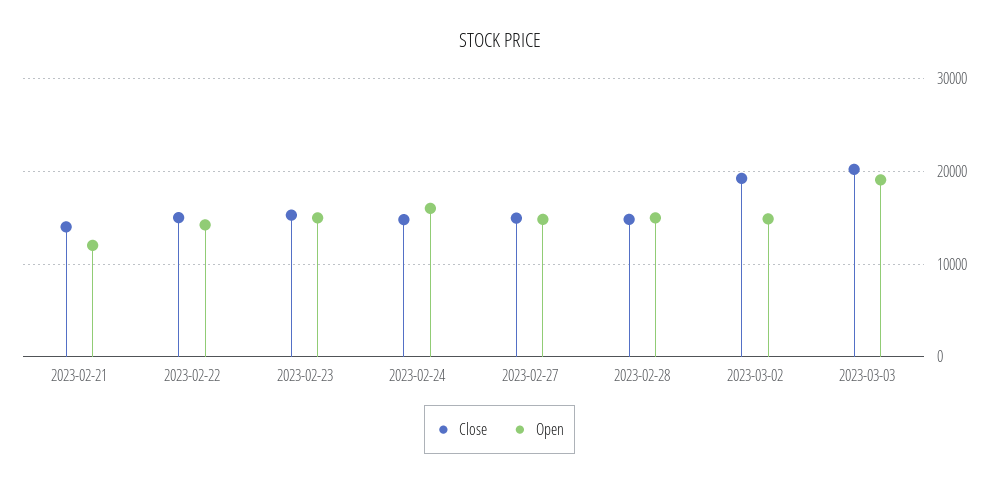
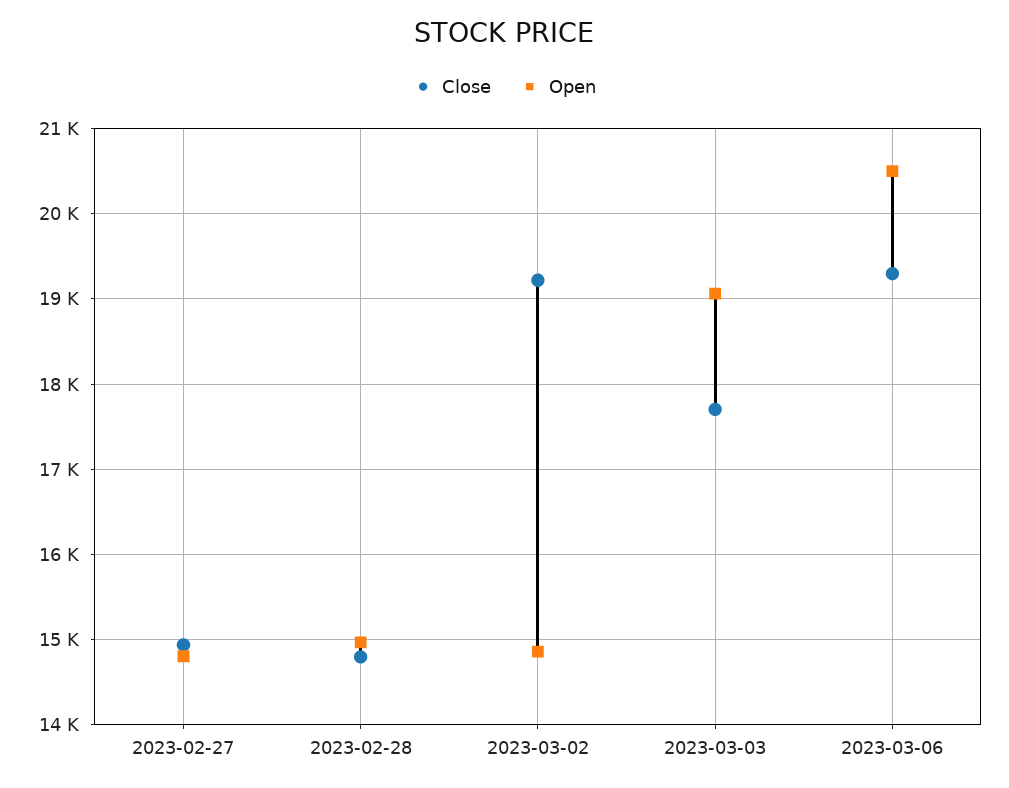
Close, 2023-02-21: 14000 -> none
Open, 2023-02-21: 12000 -> none
Close, 2023-02-22: 15000 -> none
Open, 2023-02-22: 14000 -> none
Close, 2023-02-23: 15000 -> none
Open, 2023-02-23: 15000 -> none
Close, 2023-02-24: 15000 -> none
Open, 2023-02-24: 16000 -> none
Close, 2023-03-03: 20000 -> 17700
Close, 2023-03-06: none -> 19300
Open, 2023-03-06: none -> 20500

